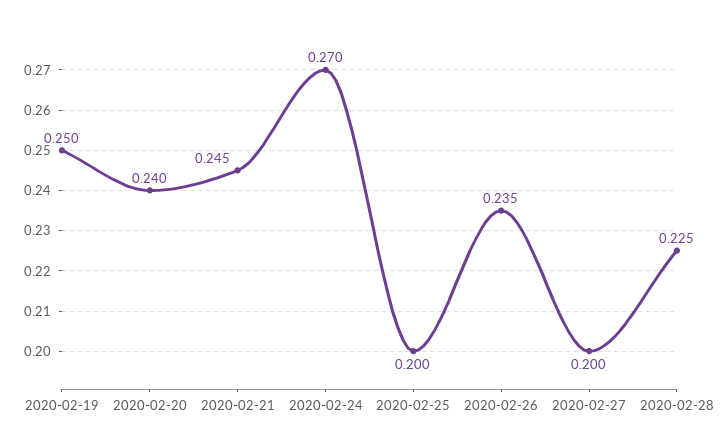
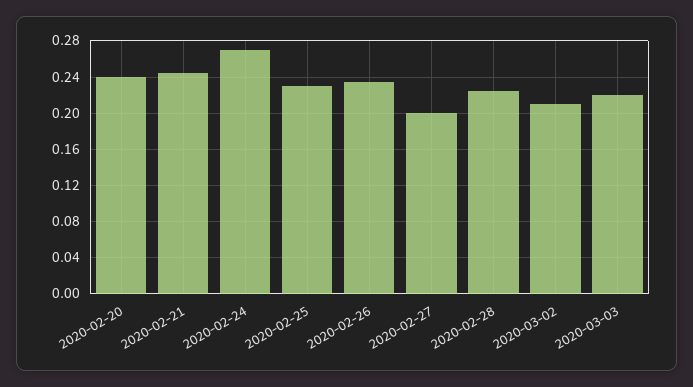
2020-02-19: 0.25 -> none
2020-02-25: 0.2 -> 0.23
2020-03-02: none -> 0.21
2020-03-03: none -> 0.22

